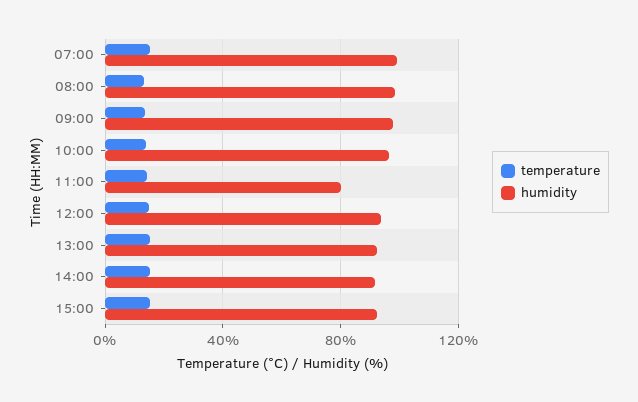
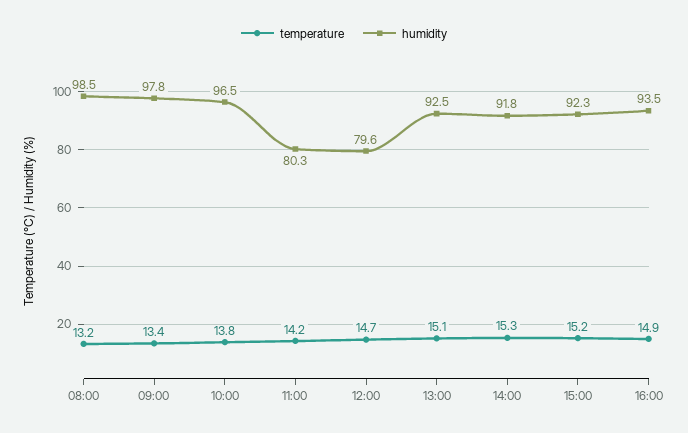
temperature, 07:00: 15 -> none
humidity, 07:00: 100 -> none
humidity, 12:00: 95 -> 79.6
temperature, 16:00: none -> 14.9
humidity, 16:00: none -> 93.5

